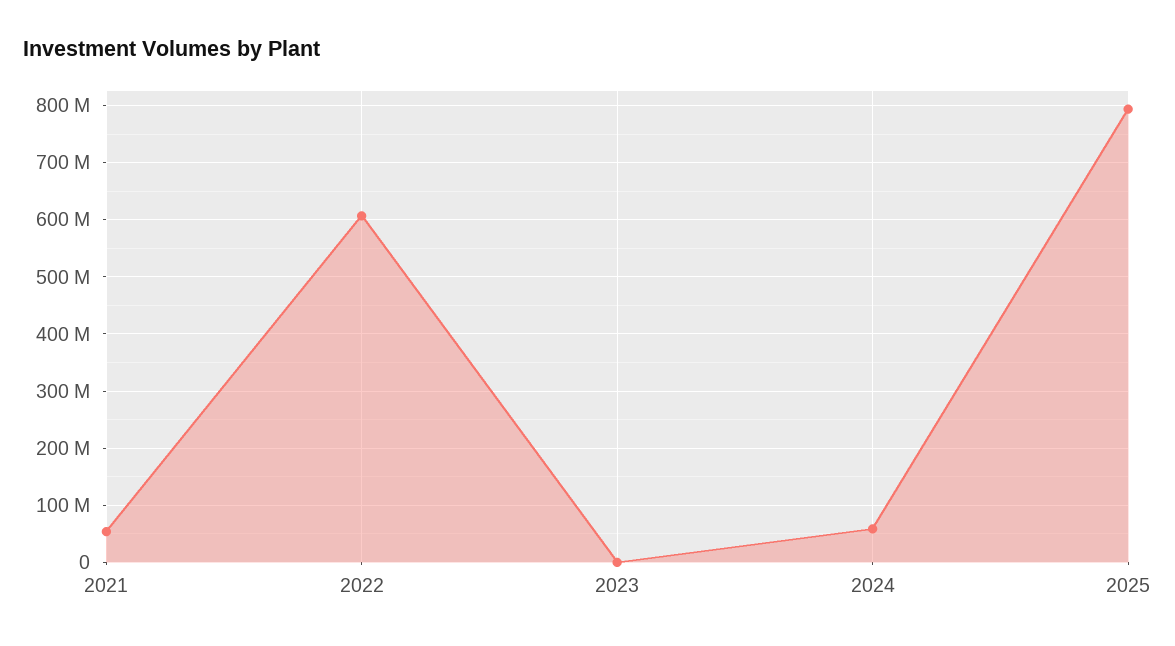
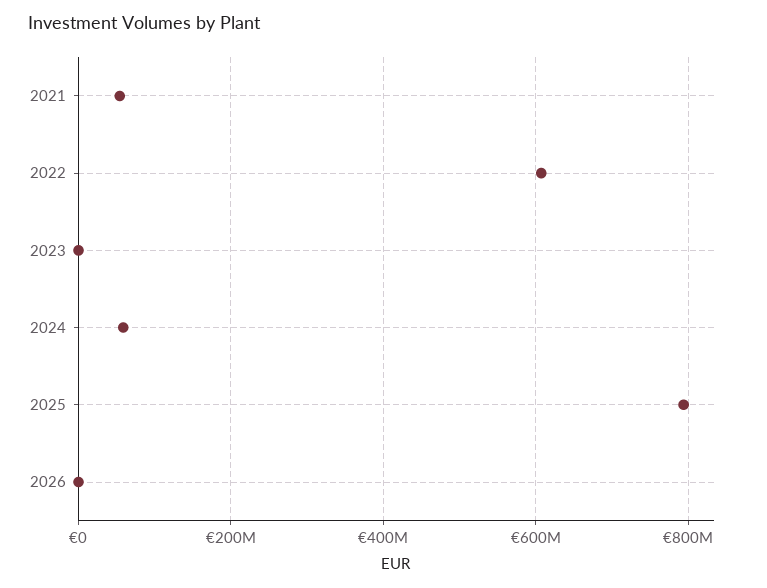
2026: none -> 0

